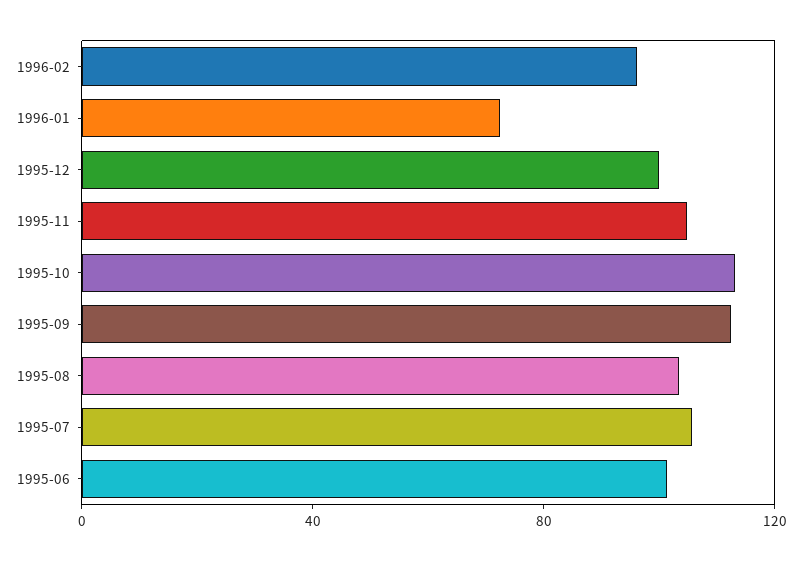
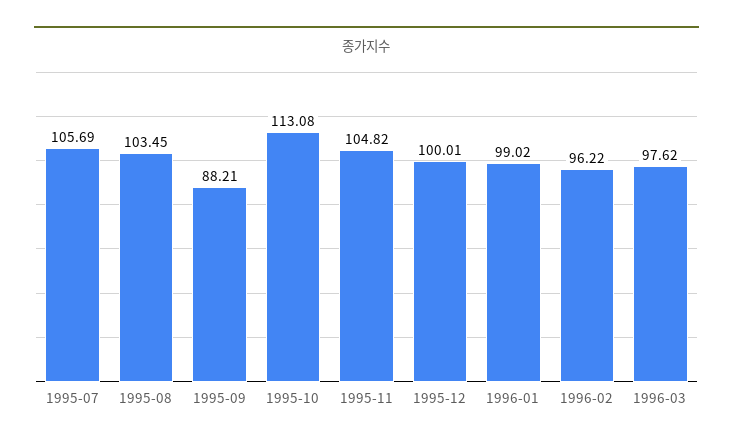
1996-01: 70 -> 99.02
1995-09: 110 -> 88.21
1995-06: 100 -> none
1996-03: none -> 97.62

